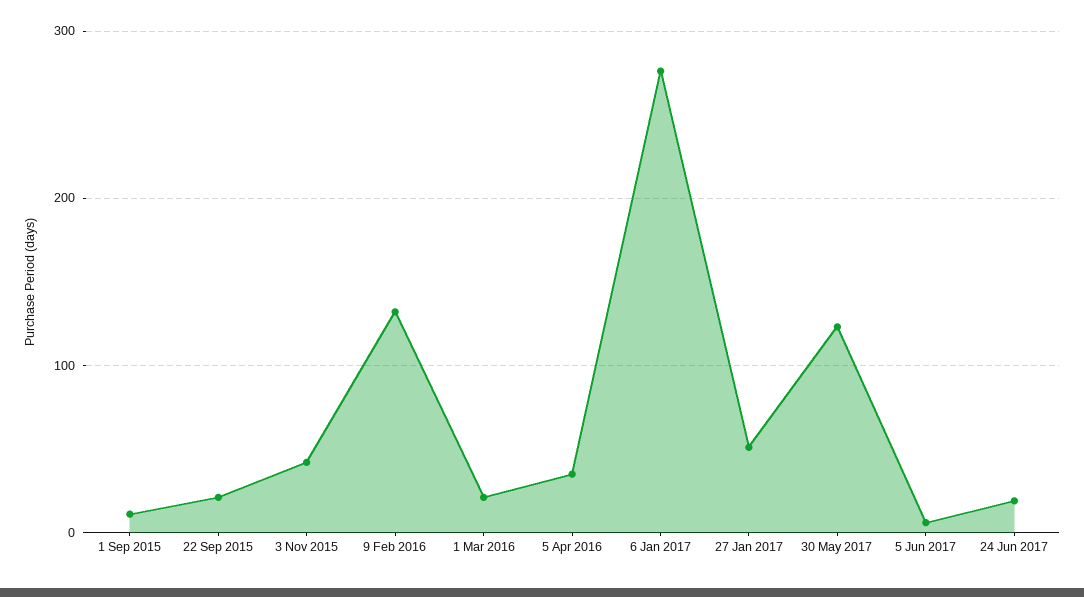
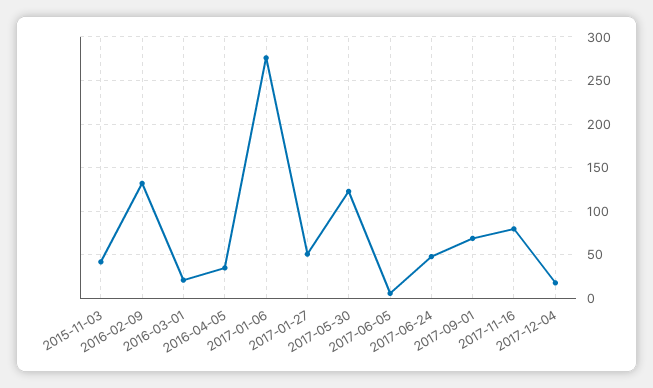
1 Sep 2015: 10 -> none
22 Sep 2015: 20 -> none
24 Jun 2017: 20 -> 50
2017-09-01: none -> 70
2017-11-16: none -> 80
2017-12-04: none -> 20

